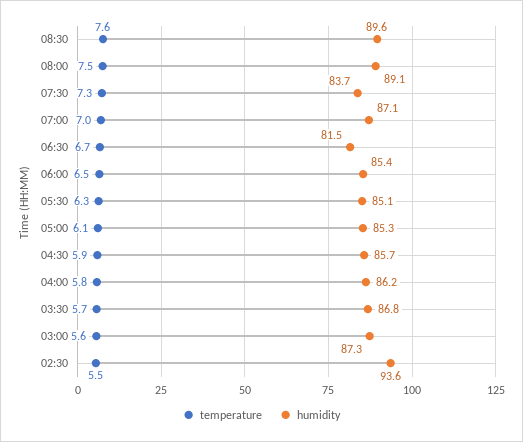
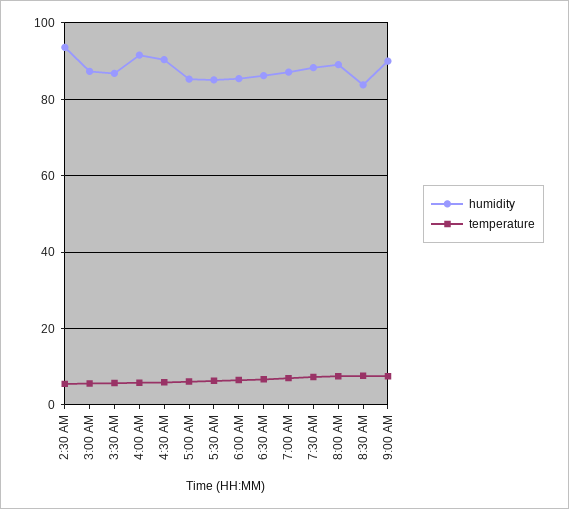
humidity, 08:30: 89.6 -> 84
humidity, 07:30: 83.7 -> 88
humidity, 06:30: 81.5 -> 86
humidity, 04:30: 85.7 -> 90
humidity, 04:00: 86.2 -> 92
humidity, 9:00 AM: none -> 90
temperature, 9:00 AM: none -> 8

